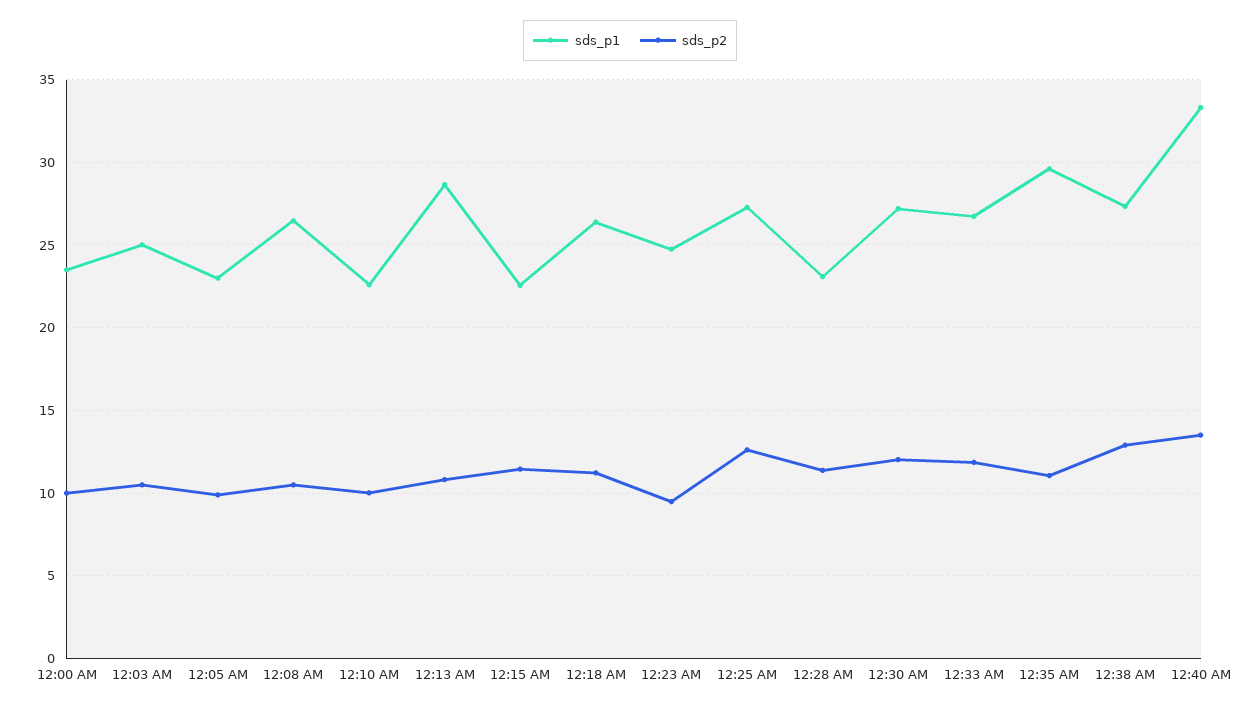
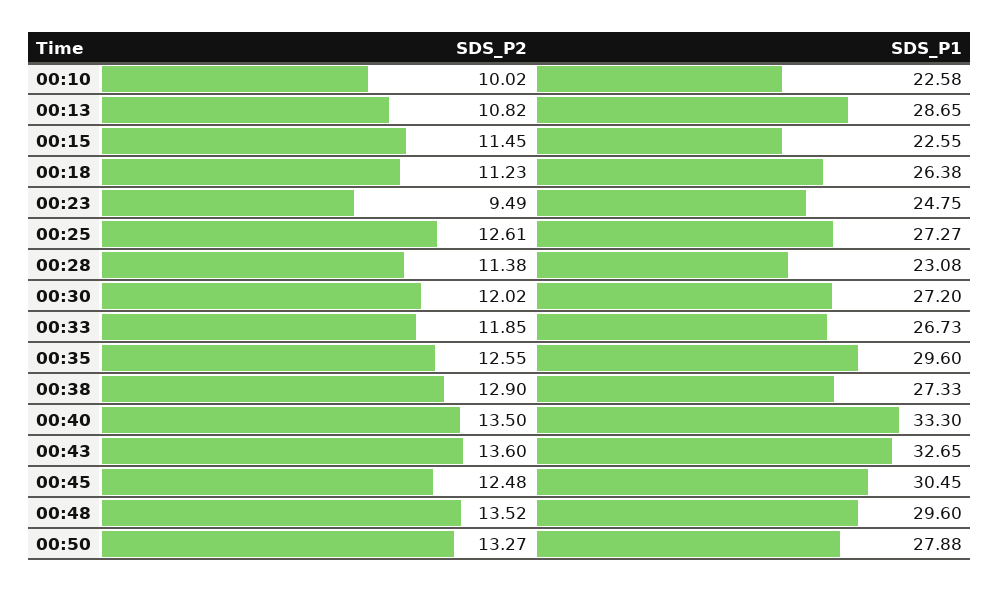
sds_p1, 12:00 AM: 23.5 -> none
sds_p2, 12:00 AM: 10 -> none
sds_p1, 12:03 AM: 25 -> none
sds_p2, 12:03 AM: 10.5 -> none
sds_p1, 12:05 AM: 23 -> none
sds_p2, 12:05 AM: 10 -> none
sds_p1, 12:08 AM: 26.5 -> none
sds_p2, 12:08 AM: 10.5 -> none
sds_p2, 12:35 AM: 11 -> 12.55
sds_p2, 00:43: none -> 13.6
sds_p1, 00:43: none -> 32.65
sds_p2, 00:45: none -> 12.48
sds_p1, 00:45: none -> 30.45
sds_p2, 00:48: none -> 13.52
sds_p1, 00:48: none -> 29.6
sds_p2, 00:50: none -> 13.27
sds_p1, 00:50: none -> 27.88

